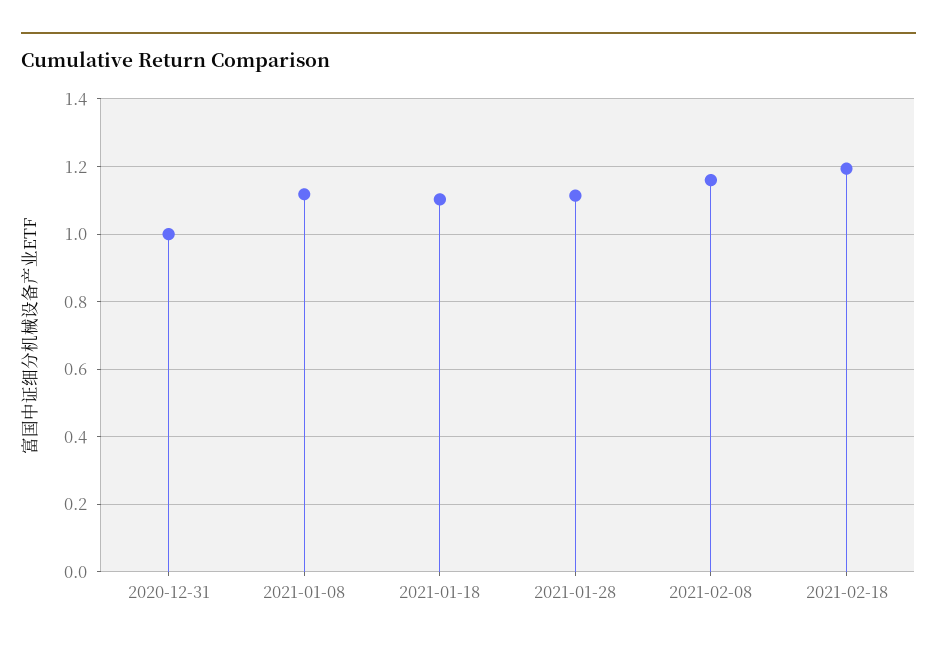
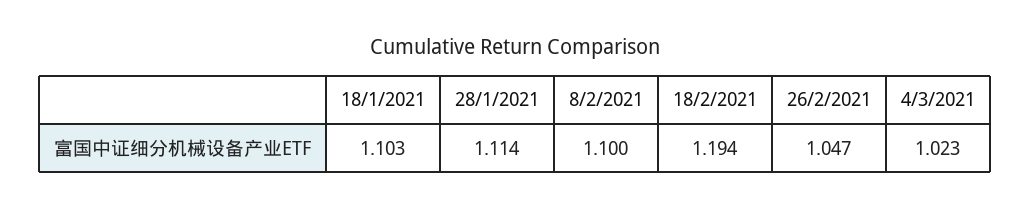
2020-12-31: 1 -> none
2021-01-08: 1.12 -> none
2021-02-08: 1.16 -> 1.1
26/2/2021: none -> 1.047
4/3/2021: none -> 1.023

